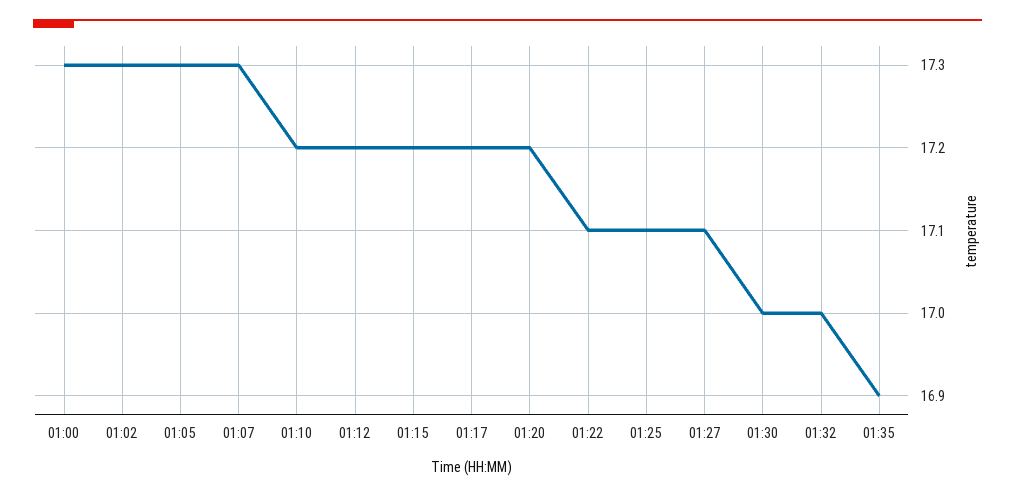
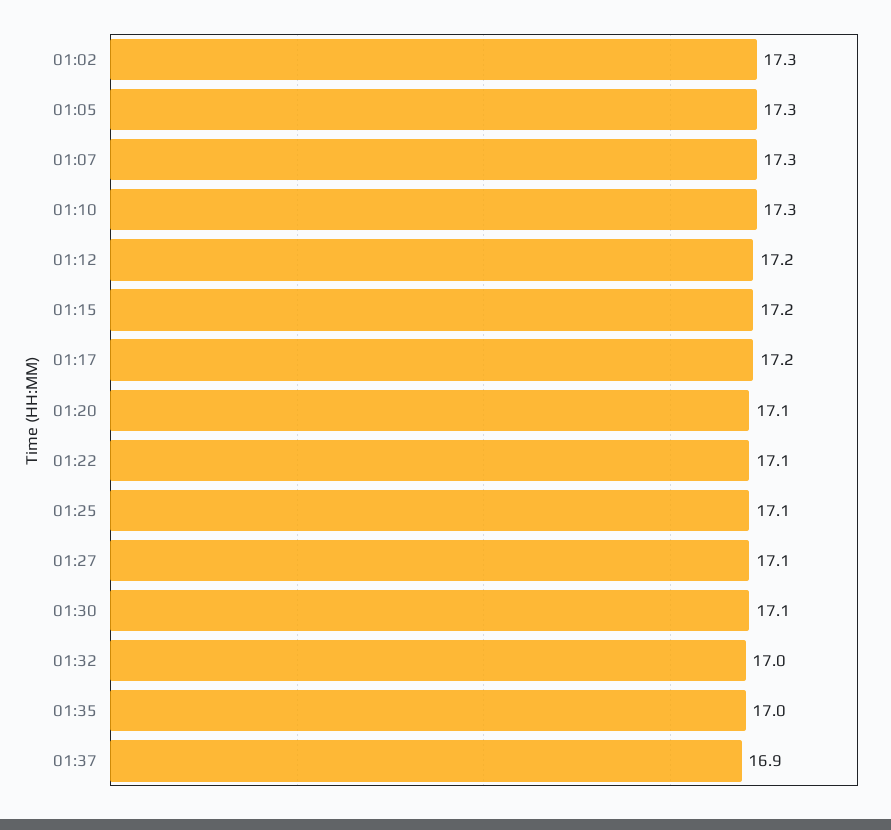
01:00: 17.3 -> none
01:10: 17.2 -> 17.3
01:20: 17.2 -> 17.1
01:30: 17 -> 17.1
01:35: 16.9 -> 17
01:37: none -> 16.9

